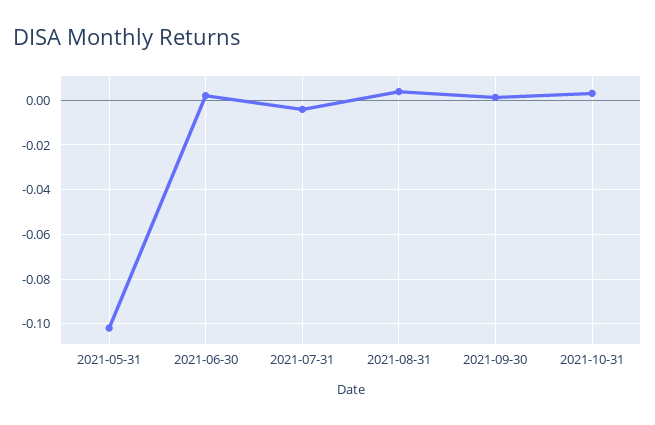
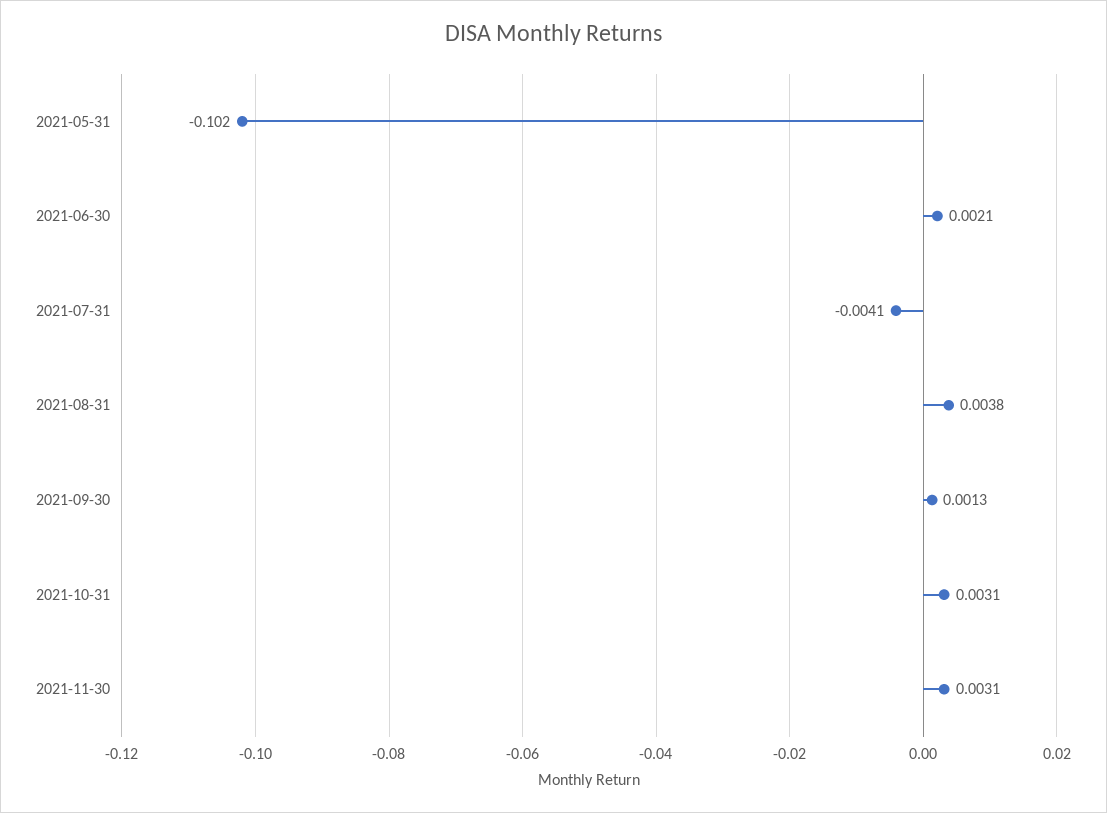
2021-11-30: none -> 0.0031

